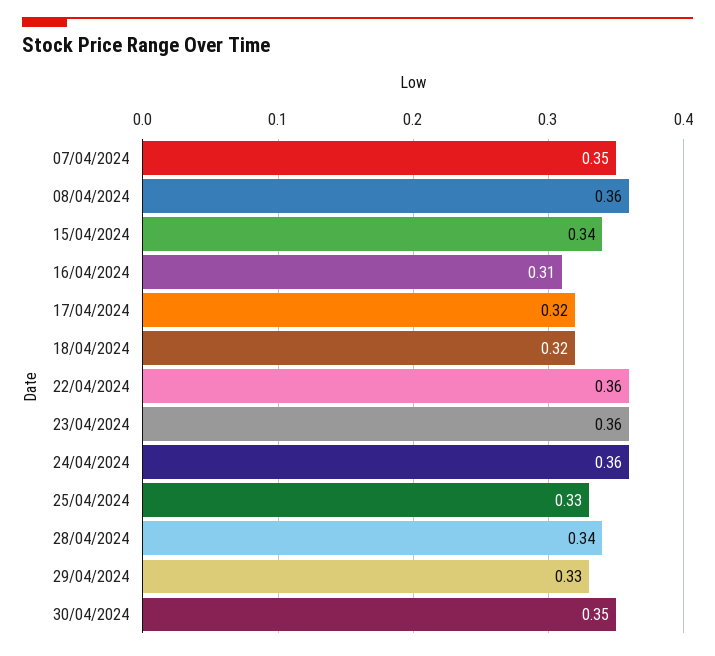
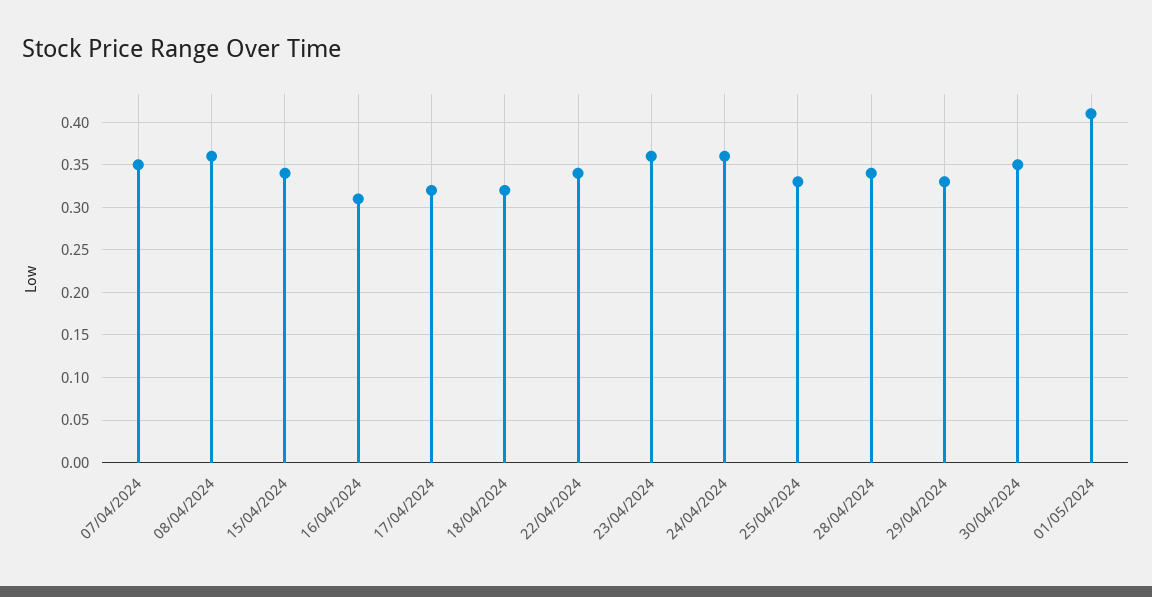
22/04/2024: 0.36 -> 0.34
01/05/2024: none -> 0.41

